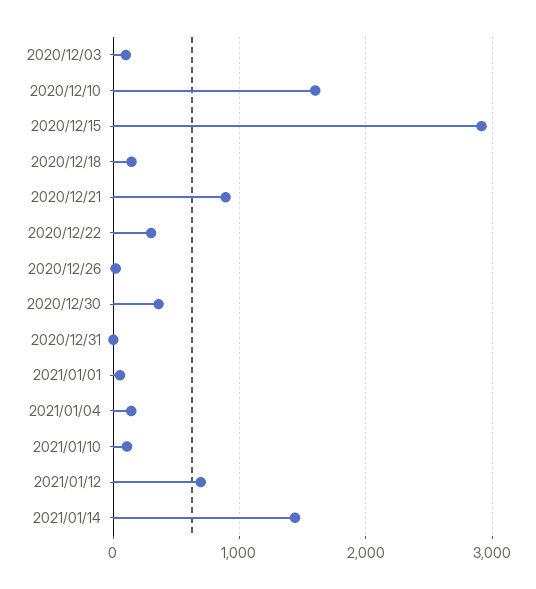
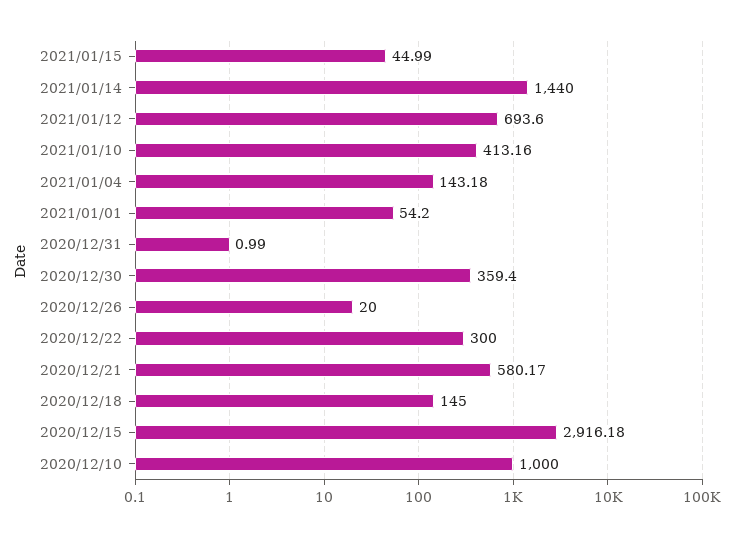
2020/12/03: 100 -> none
2020/12/10: 1600 -> 1000
2020/12/21: 900 -> 580.17
2021/01/10: 100 -> 413.16
2021/01/15: none -> 44.99

